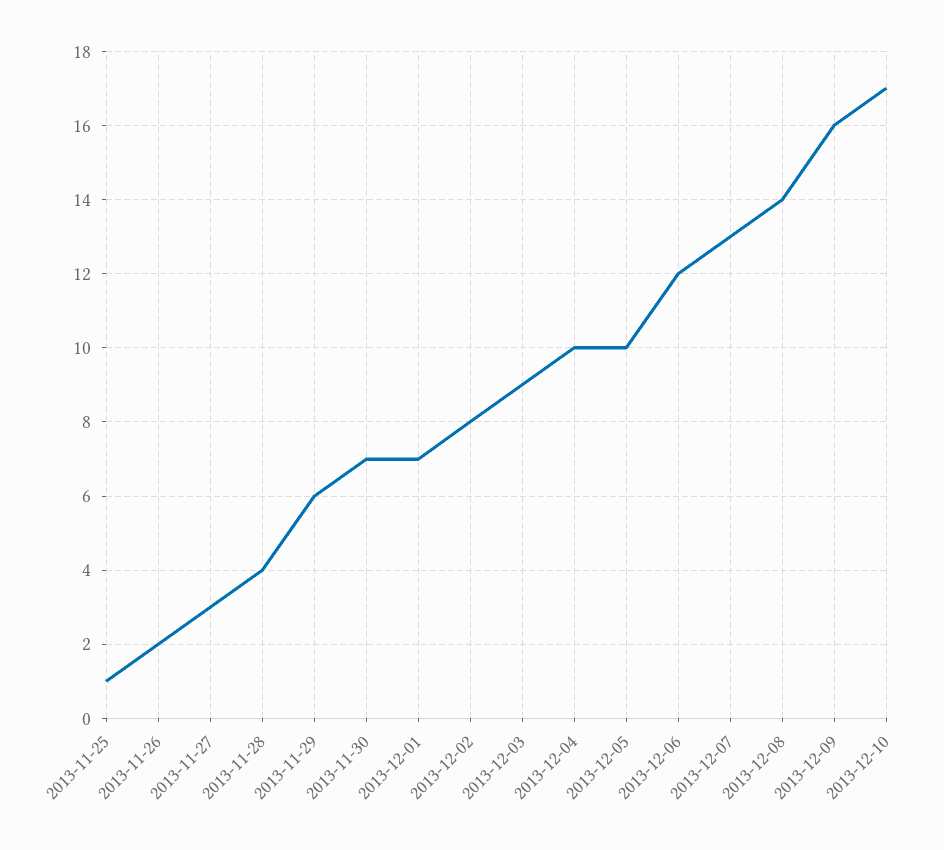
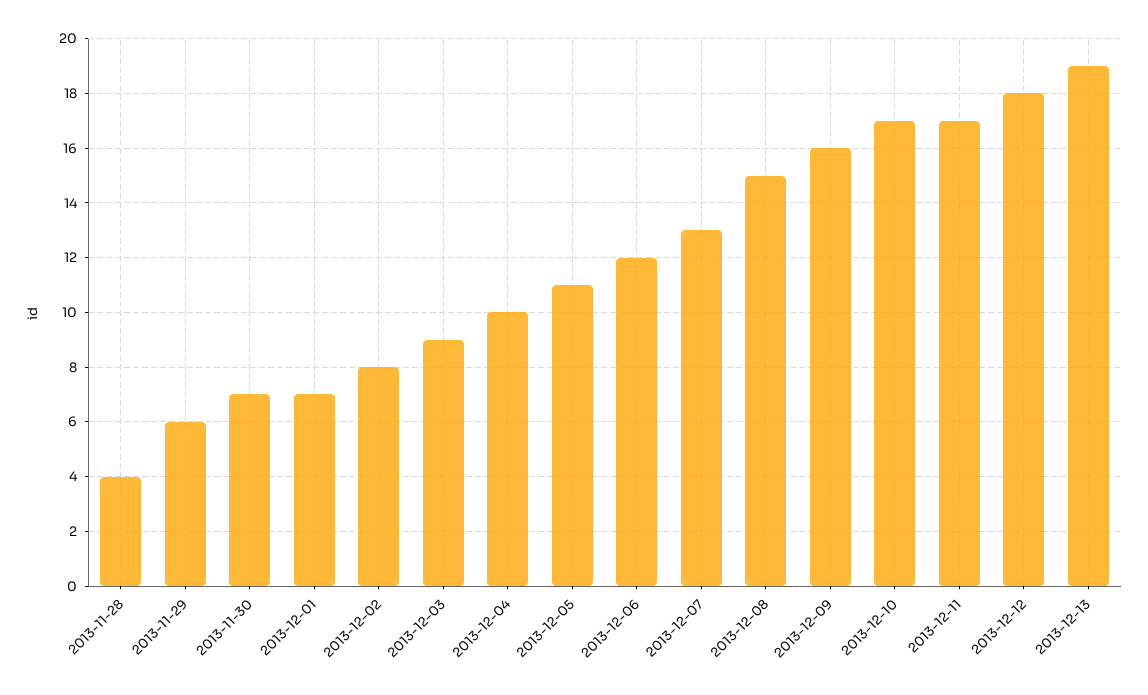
2013-11-25: 1 -> none
2013-11-26: 2 -> none
2013-11-27: 3 -> none
2013-12-05: 10 -> 11
2013-12-08: 14 -> 15
2013-12-11: none -> 17
2013-12-12: none -> 18
2013-12-13: none -> 19

